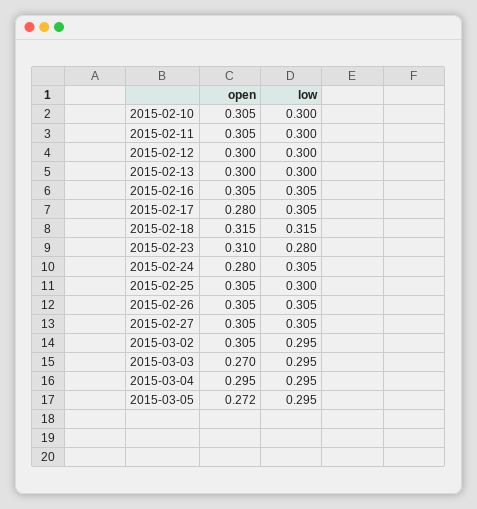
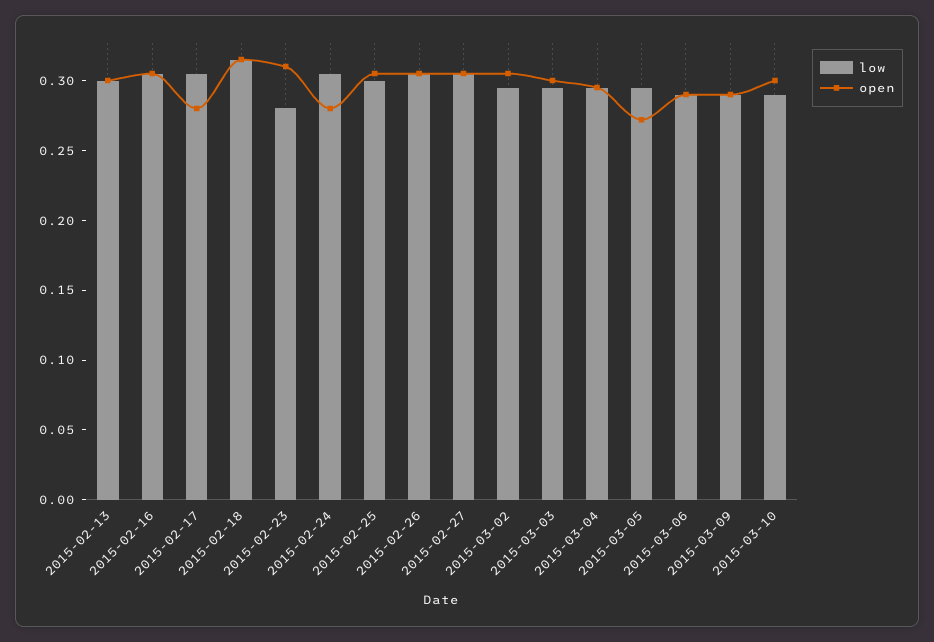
open, 2015-02-10: 0.305 -> none
low, 2015-02-10: 0.3 -> none
open, 2015-02-11: 0.305 -> none
low, 2015-02-11: 0.3 -> none
open, 2015-02-12: 0.3 -> none
low, 2015-02-12: 0.3 -> none
open, 2015-03-03: 0.27 -> 0.3
low, 2015-03-06: none -> 0.29
open, 2015-03-06: none -> 0.29
low, 2015-03-09: none -> 0.29
open, 2015-03-09: none -> 0.29
low, 2015-03-10: none -> 0.29
open, 2015-03-10: none -> 0.3

